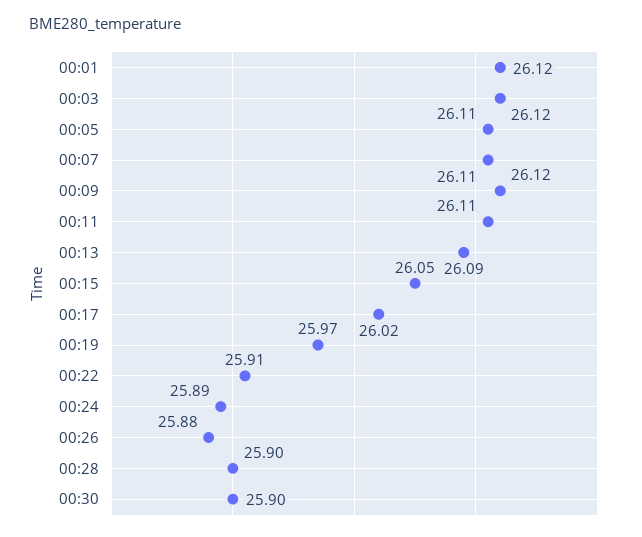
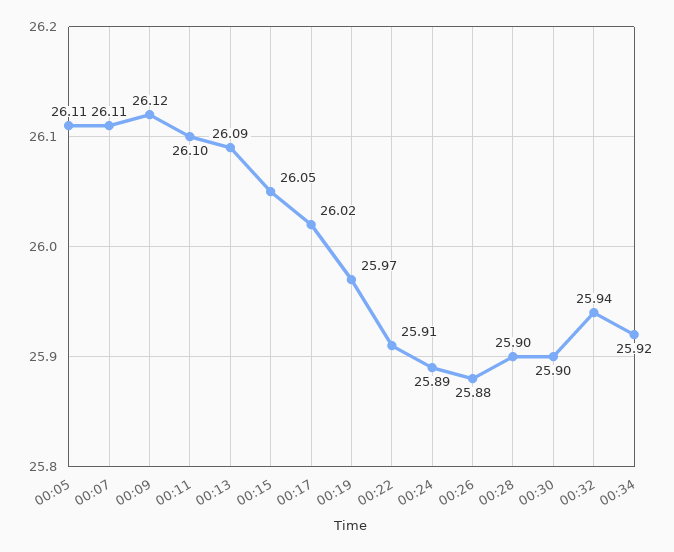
00:01: 26.12 -> none
00:03: 26.12 -> none
00:11: 26.11 -> 26.1
00:32: none -> 25.94
00:34: none -> 25.92

